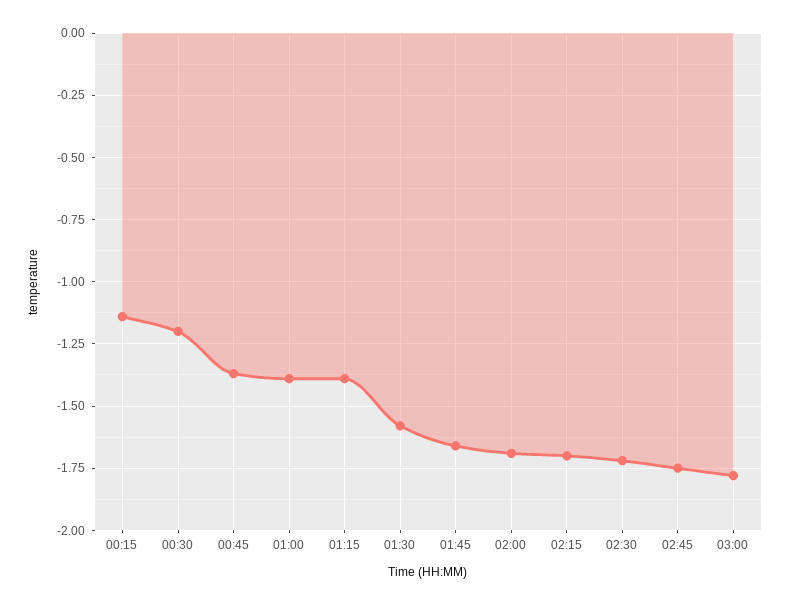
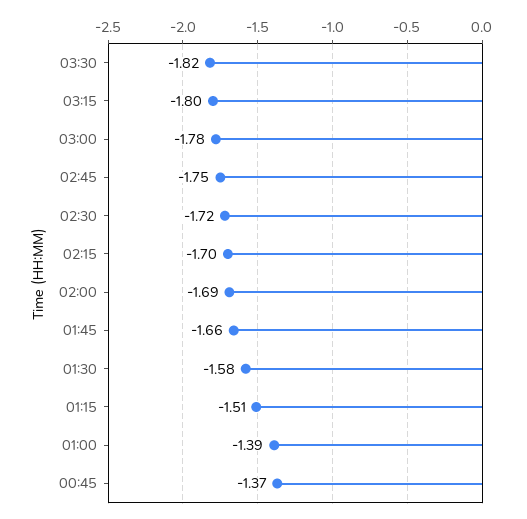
00:15: -1.15 -> none
00:30: -1.2 -> none
01:15: -1.4 -> -1.51
03:30: none -> -1.82
03:15: none -> -1.8

